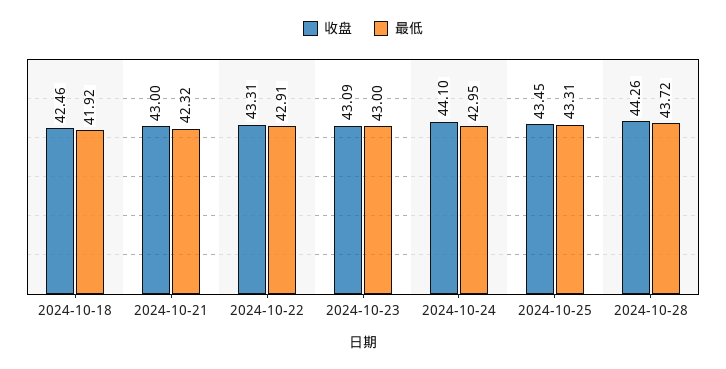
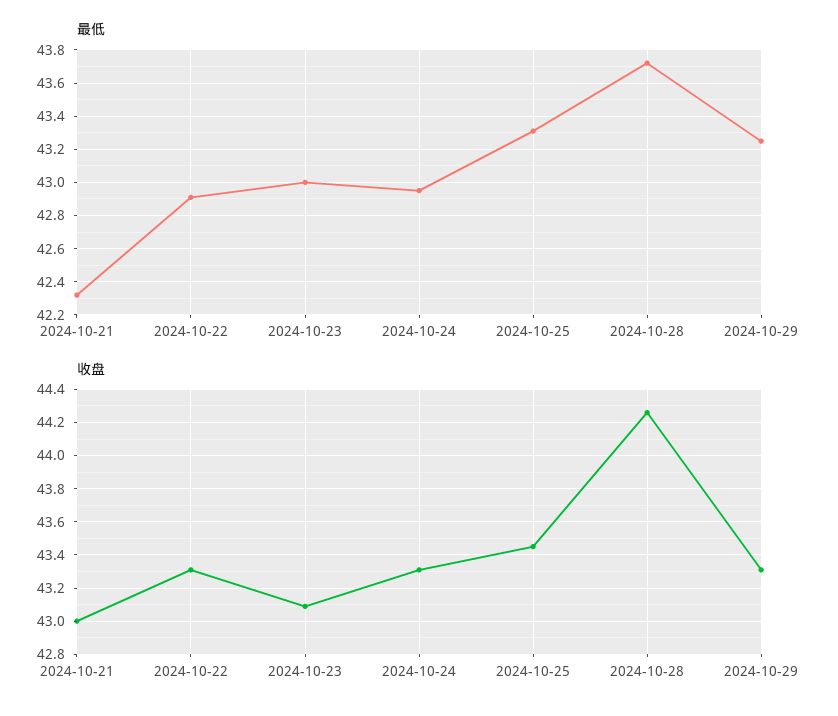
收盘, 2024-10-18: 42.46 -> none
最低, 2024-10-18: 41.92 -> none
收盘, 2024-10-24: 44.1 -> 43.3
最低, 2024-10-29: none -> 43.25
收盘, 2024-10-29: none -> 43.3

